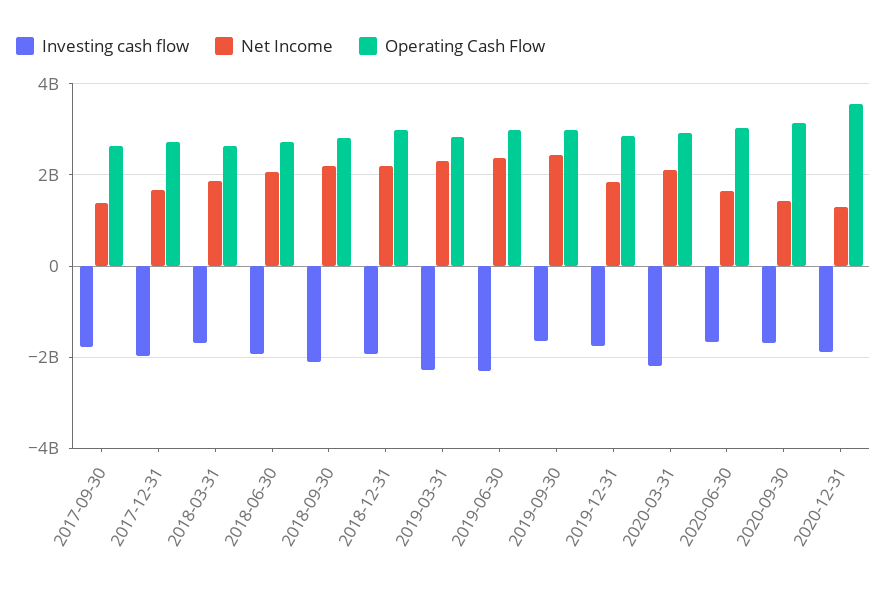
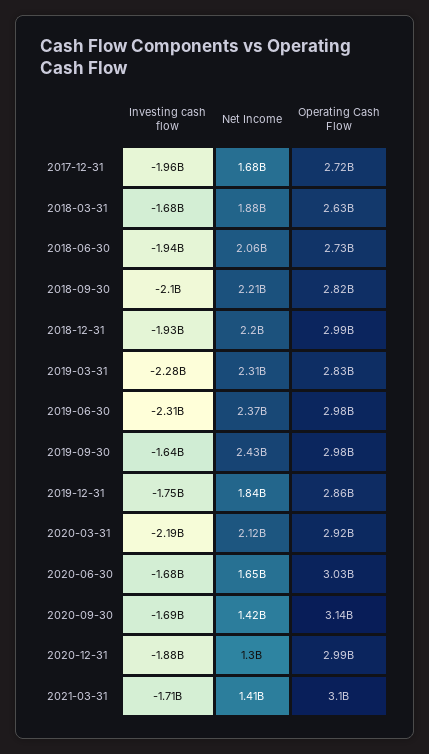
Investing cash flow, 2017-09-30: -1800000000 -> none
Net Income, 2017-09-30: 1400000000 -> none
Operating Cash Flow, 2017-09-30: 2600000000 -> none
Operating Cash Flow, 2020-12-31: 3600000000 -> 2990000000
Investing cash flow, 2021-03-31: none -> -1710000000
Net Income, 2021-03-31: none -> 1410000000
Operating Cash Flow, 2021-03-31: none -> 3100000000

